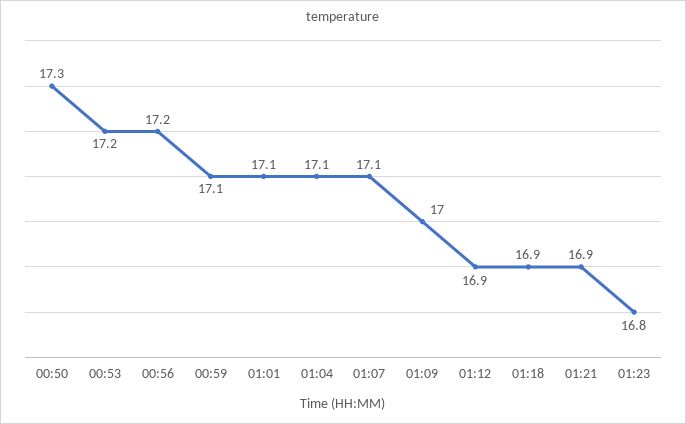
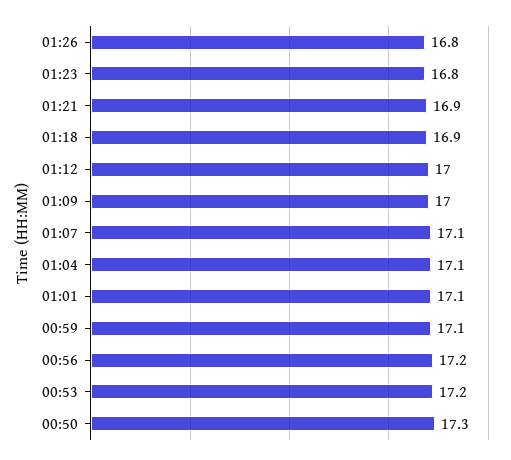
01:12: 16.9 -> 17
01:26: none -> 16.8

